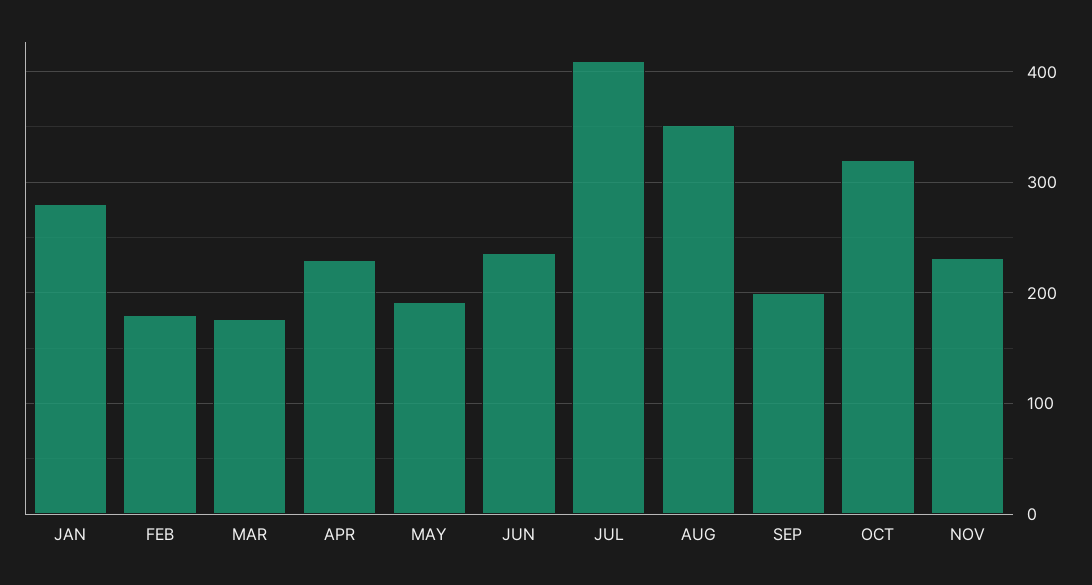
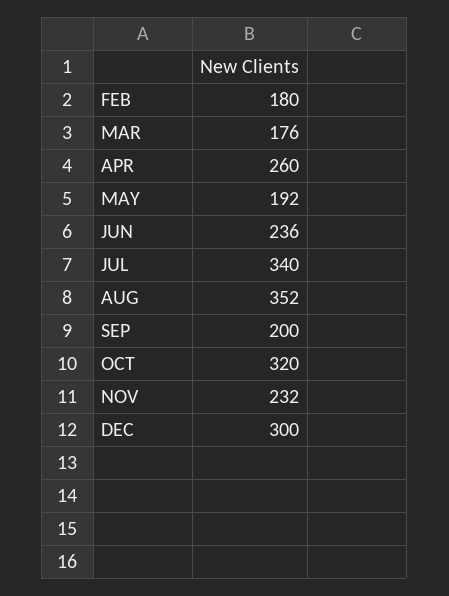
JAN: 280 -> none
APR: 230 -> 260
JUL: 410 -> 340
DEC: none -> 300

